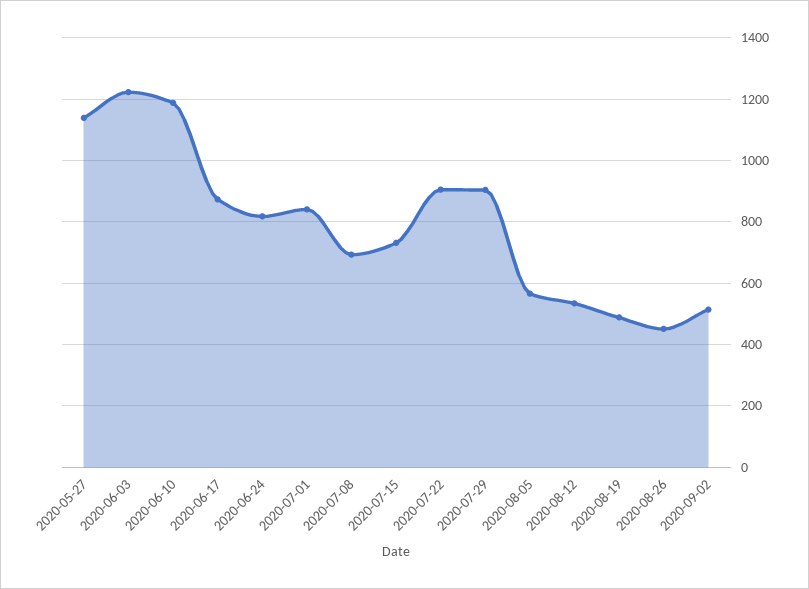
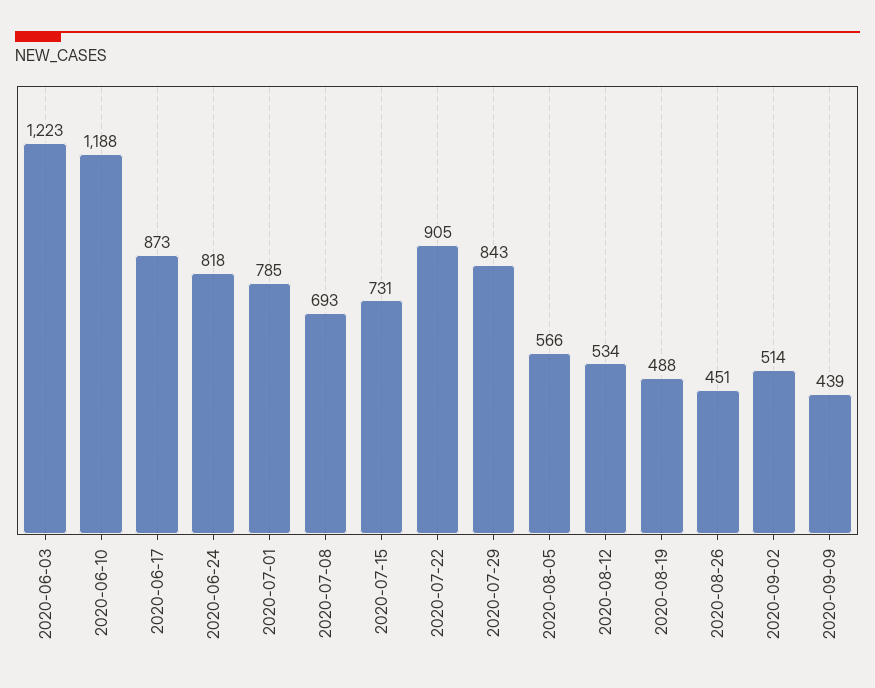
2020-05-27: 1140 -> none
2020-07-01: 840 -> 785
2020-07-29: 900 -> 843
2020-09-09: none -> 439

